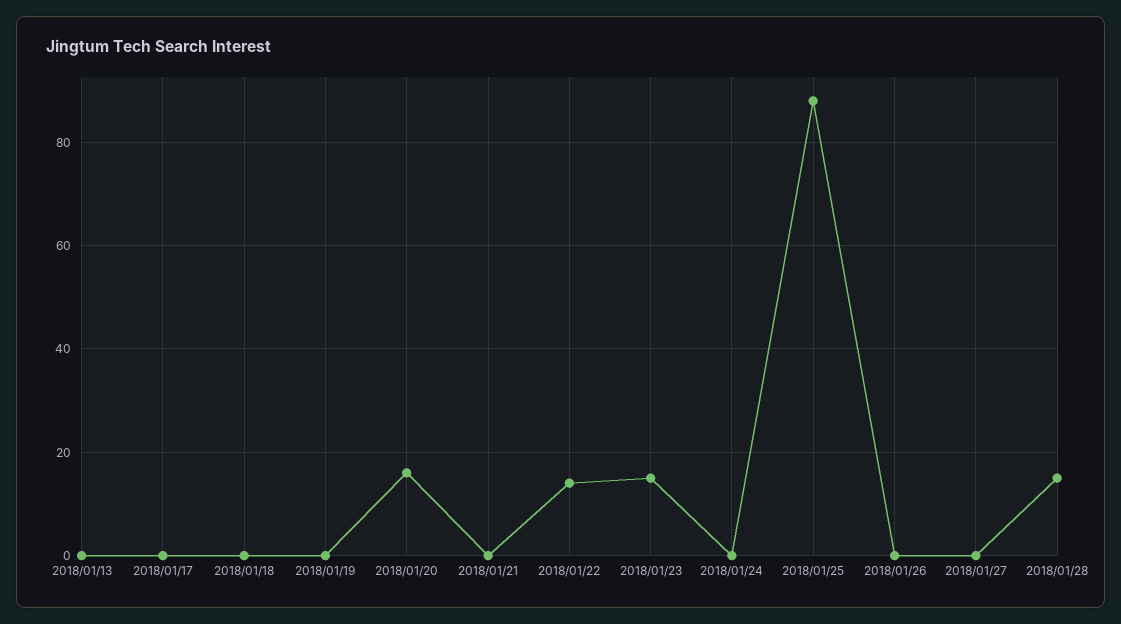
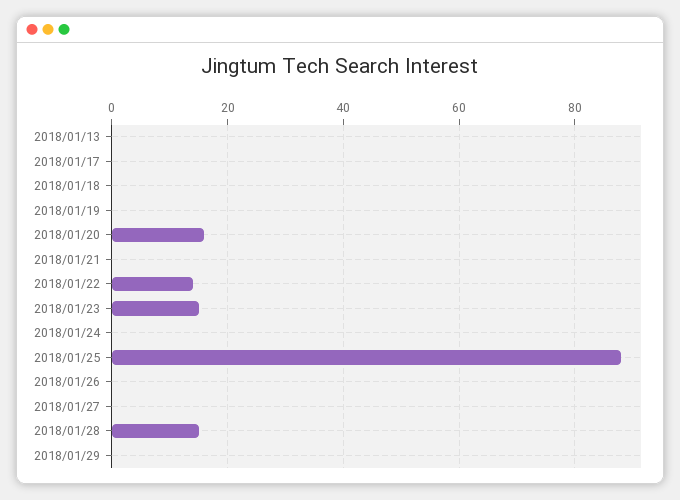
2018/01/29: none -> 0

